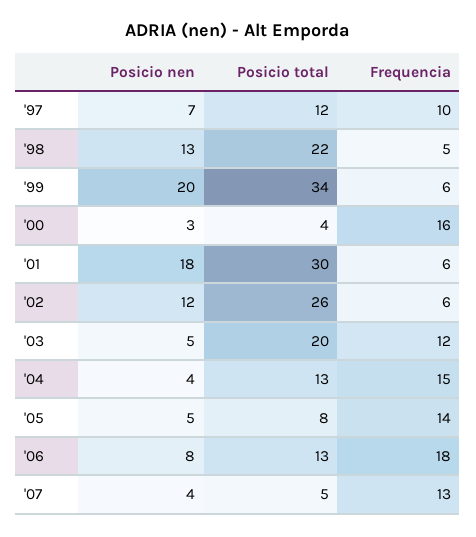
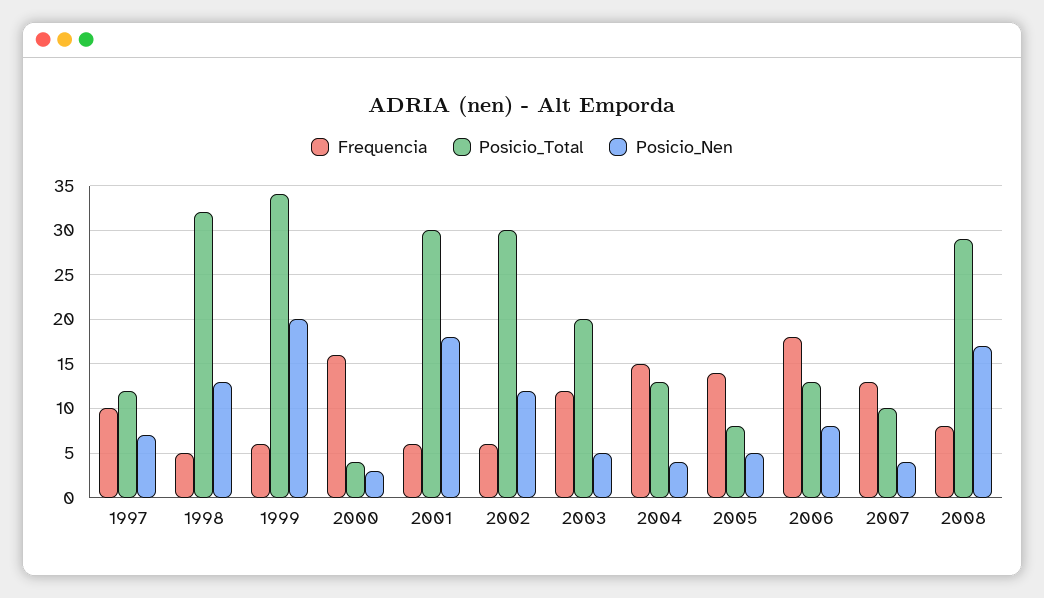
Posicio total, '98: 22 -> 32
Posicio total, '02: 26 -> 30
Posicio total, '07: 5 -> 10
Frequencia, 2008: none -> 8
Posicio total, 2008: none -> 29
Posicio nen, 2008: none -> 17

